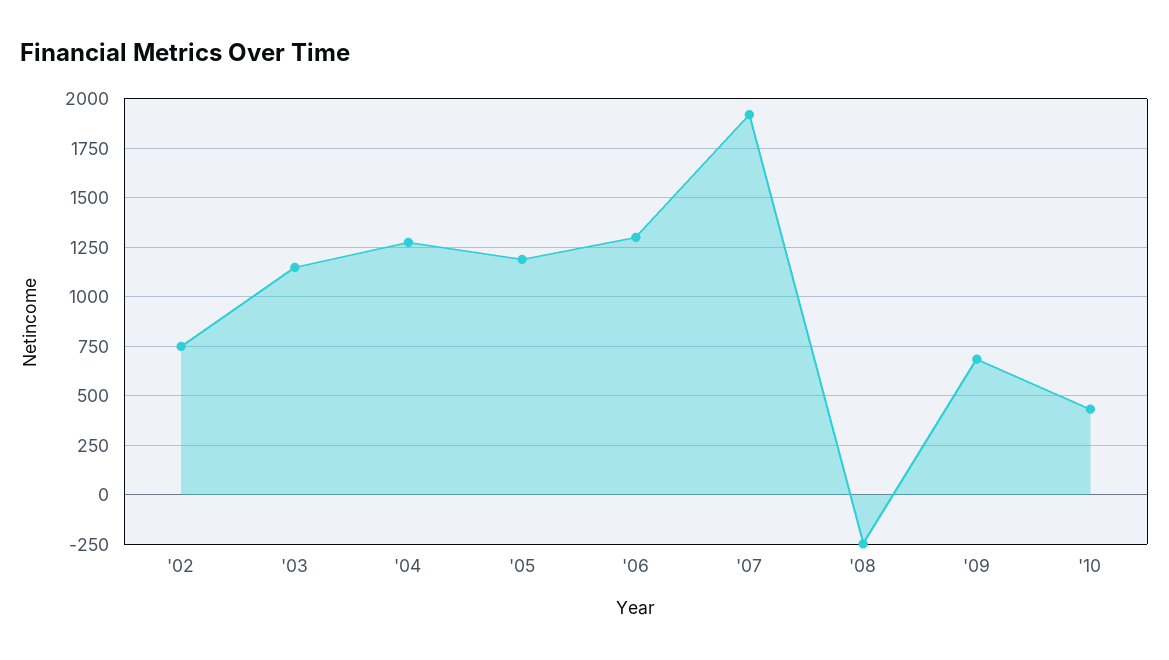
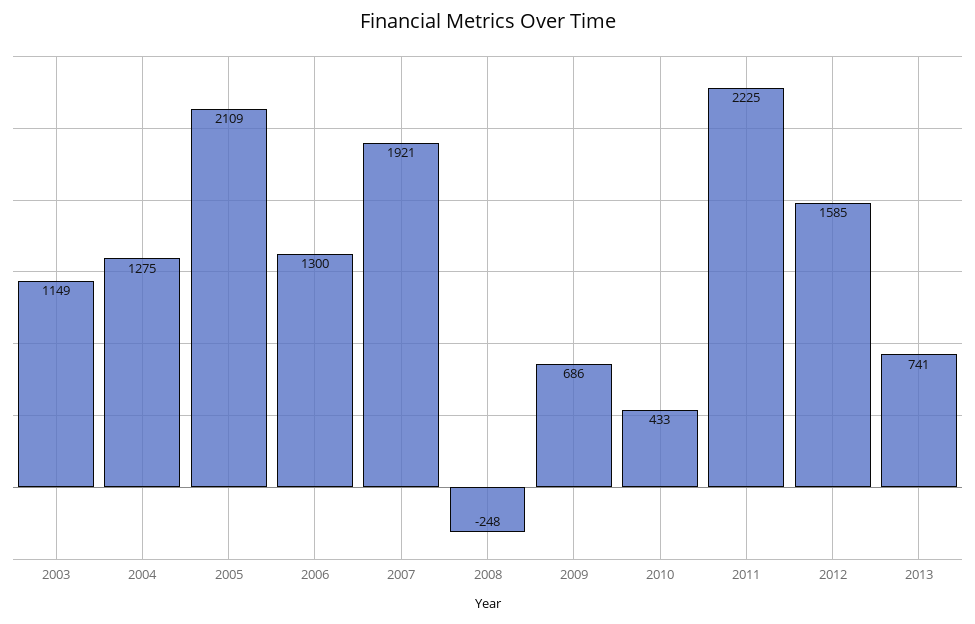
'02: 750 -> none
'05: 1200 -> 2109
2011: none -> 2225
2012: none -> 1585
2013: none -> 741

